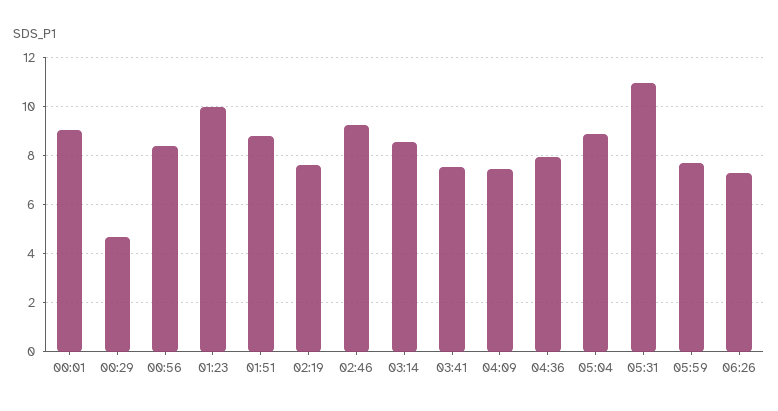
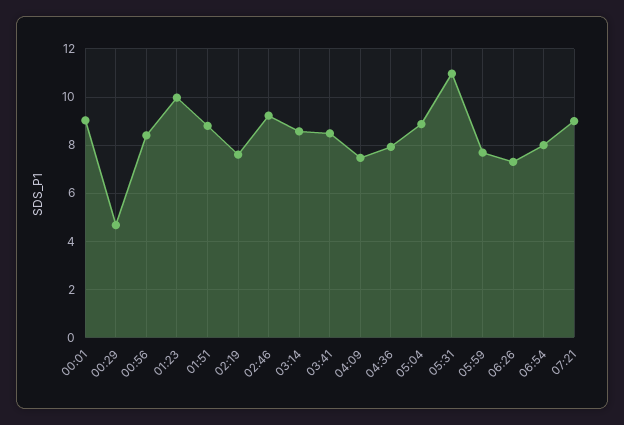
03:41: 7.5 -> 8.5
06:54: none -> 8
07:21: none -> 9

